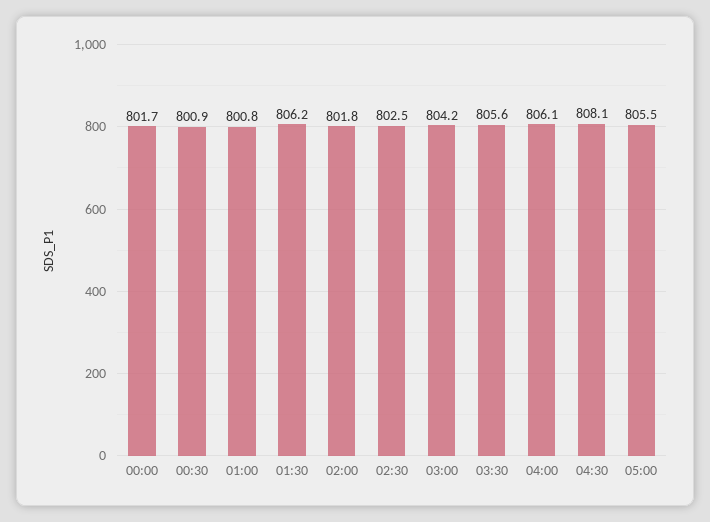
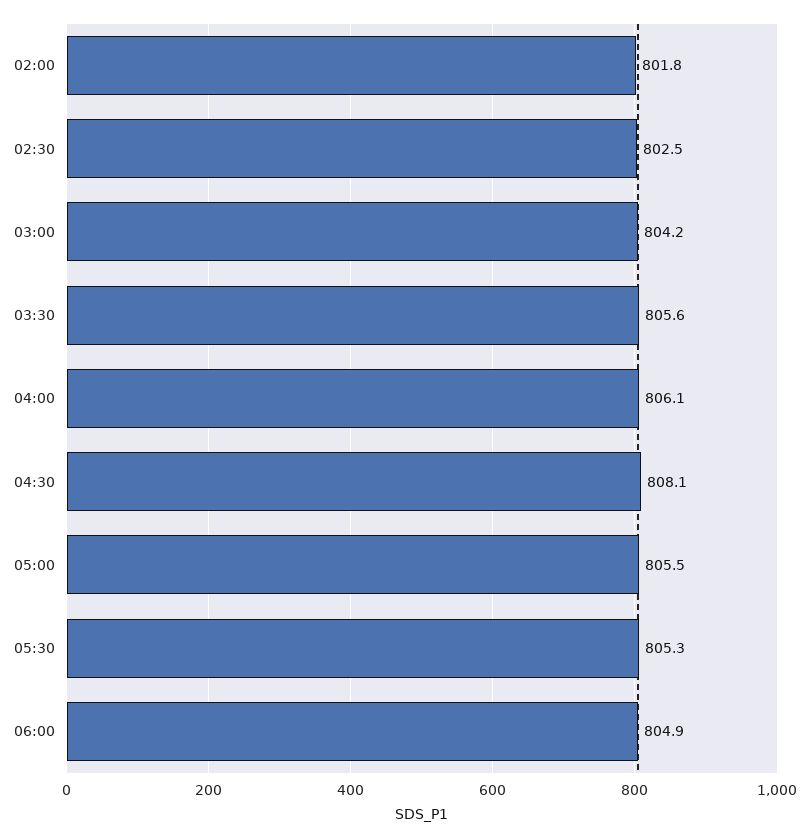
00:00: 801.7 -> none
00:30: 800.9 -> none
01:00: 800.8 -> none
01:30: 806.2 -> none
05:30: none -> 805.3
06:00: none -> 804.9

